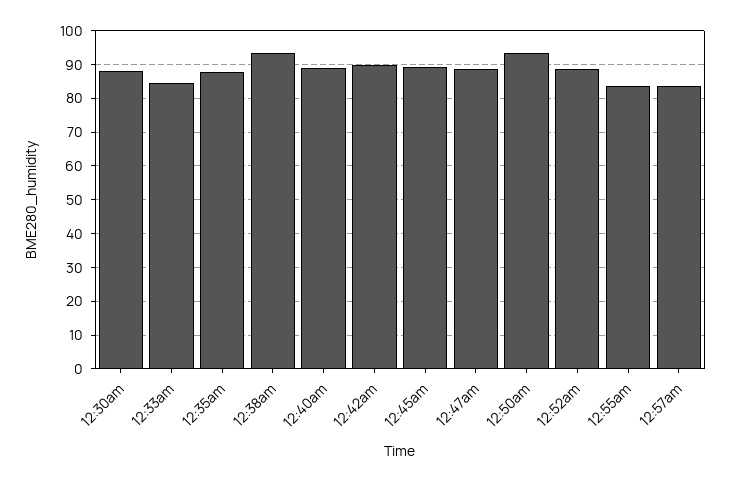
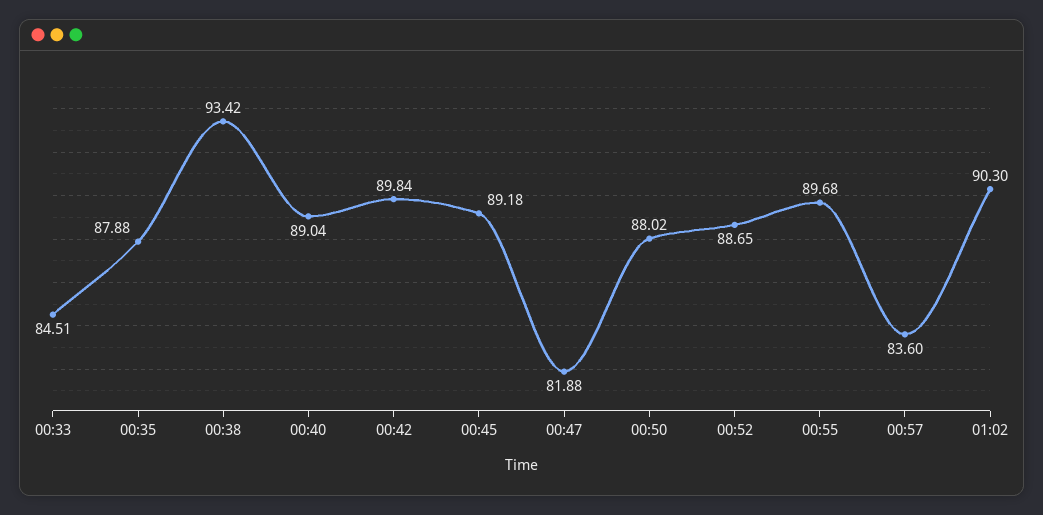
12:30am: 88 -> none
12:47am: 88 -> 81.88
12:50am: 94 -> 88.02
12:55am: 84 -> 89.68
01:02: none -> 90.3

